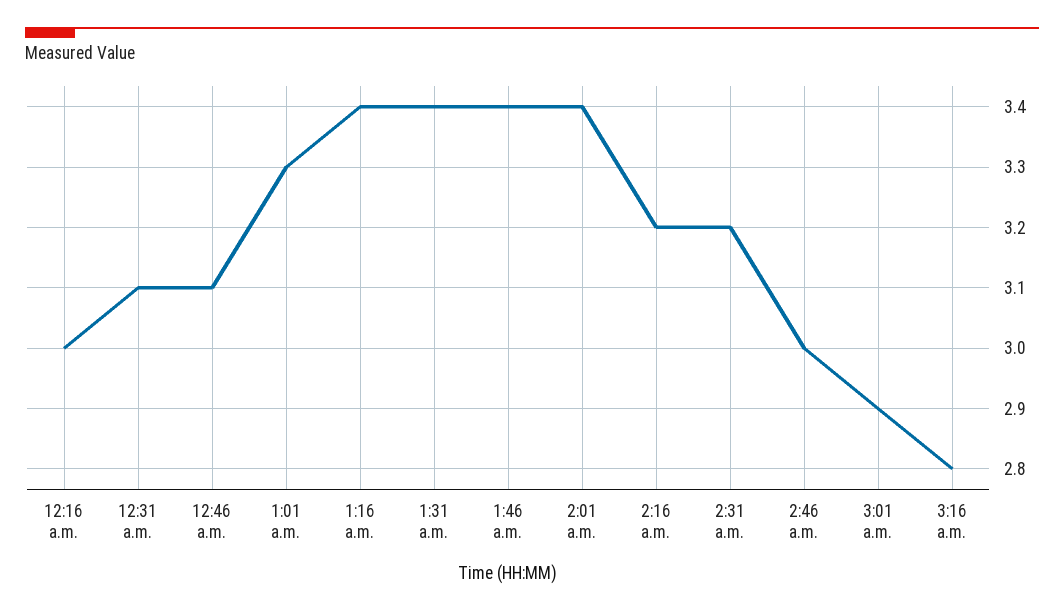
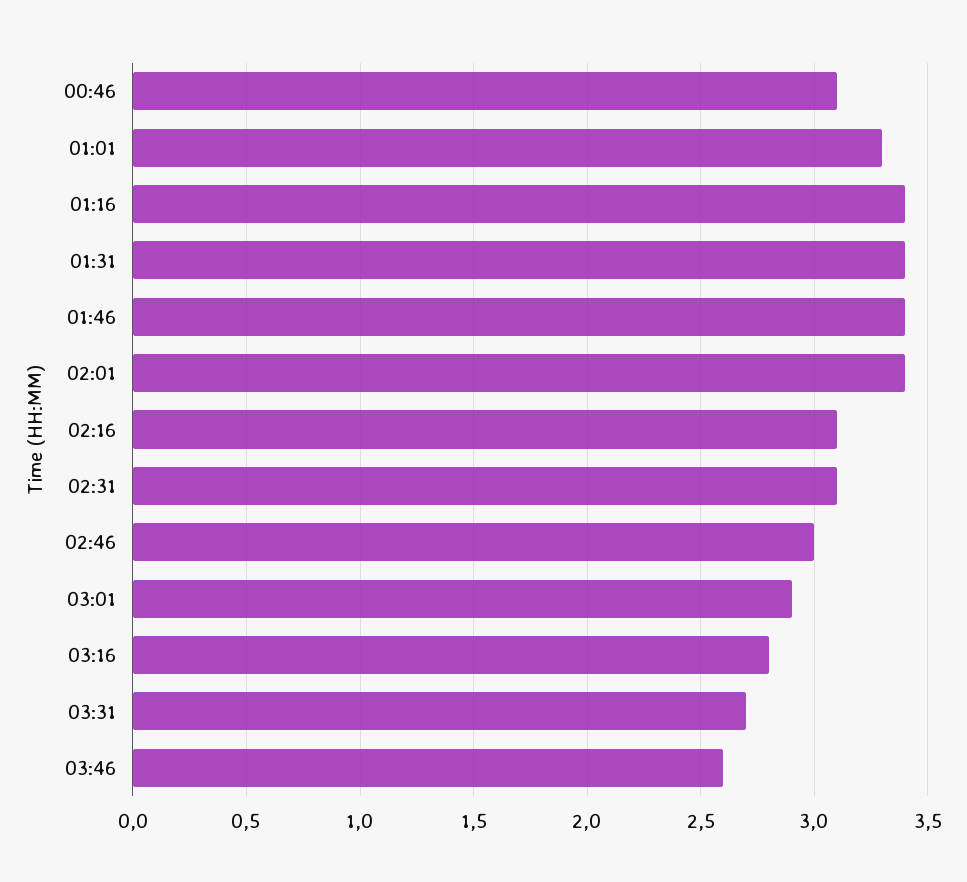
12:16 a.m.: 3 -> none
12:31 a.m.: 3.1 -> none
2:16 a.m.: 3.2 -> 3.1
2:31 a.m.: 3.2 -> 3.1
03:31: none -> 2.7
03:46: none -> 2.6

